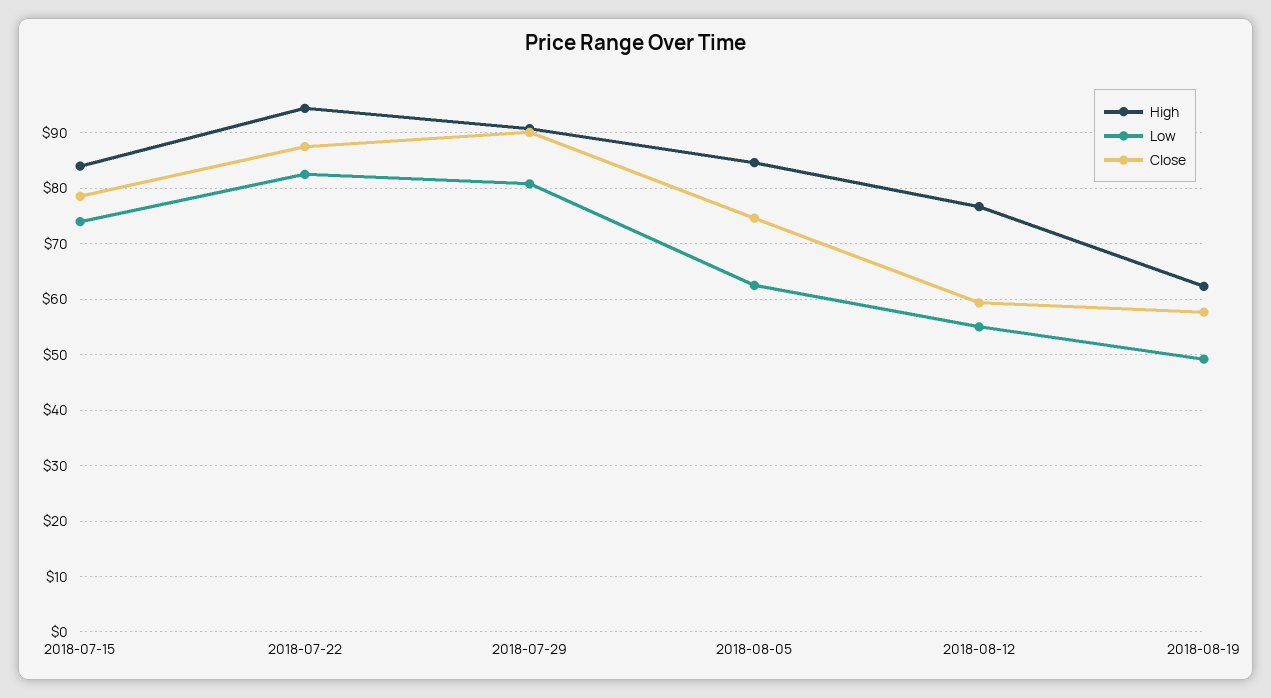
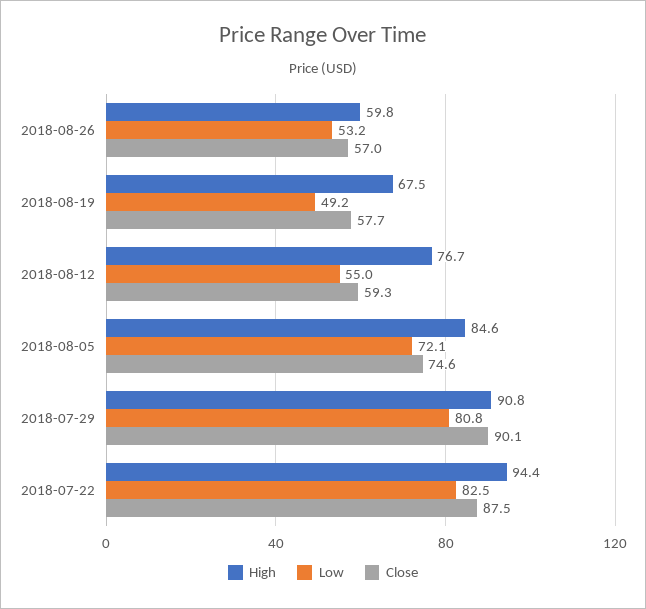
High, 2018-07-15: 84 -> none
Low, 2018-07-15: 74 -> none
Close, 2018-07-15: 78 -> none
Low, 2018-08-05: 62 -> 72.1
High, 2018-08-19: 62 -> 67.5
High, 2018-08-26: none -> 59.8
Low, 2018-08-26: none -> 53.2
Close, 2018-08-26: none -> 57

